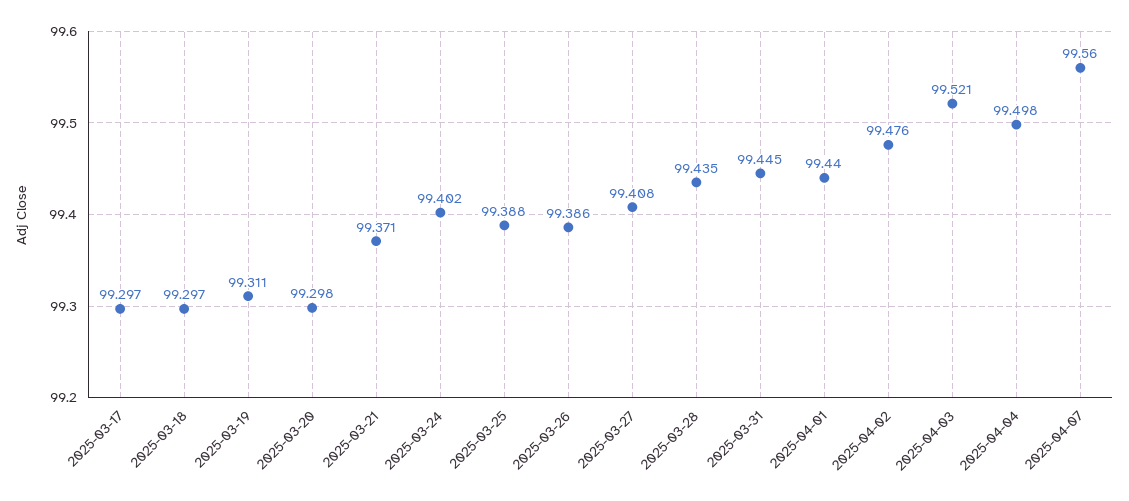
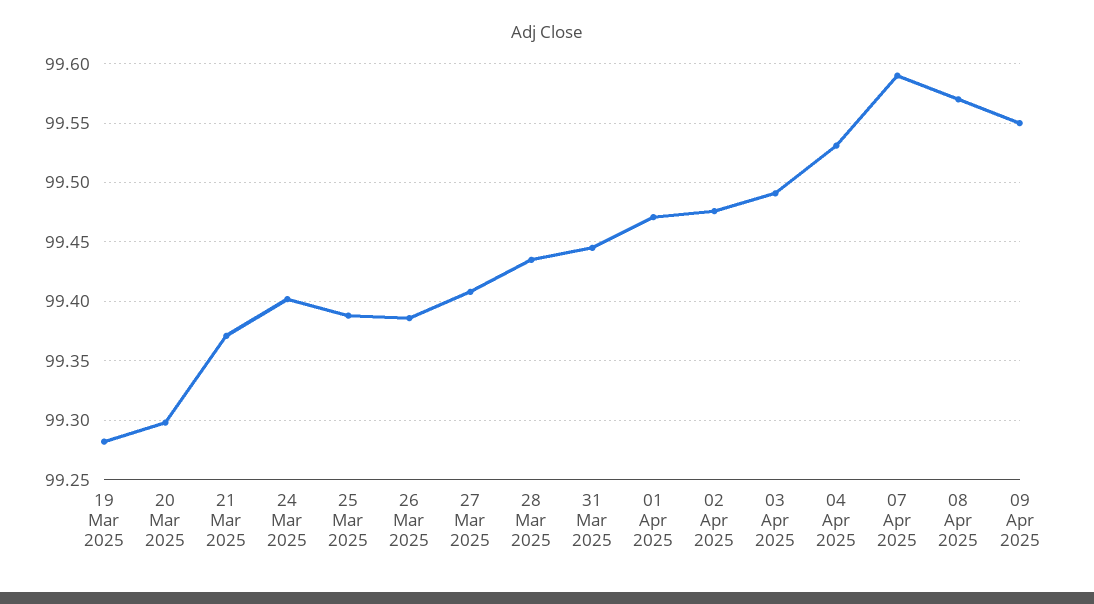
2025-03-17: 99.297 -> none
2025-03-18: 99.297 -> none
2025-03-19: 99.311 -> 99.28
2025-04-01: 99.44 -> 99.47
2025-04-03: 99.521 -> 99.49
2025-04-04: 99.498 -> 99.53
2025-04-07: 99.56 -> 99.59
08 Apr 2025: none -> 99.57
09 Apr 2025: none -> 99.55

